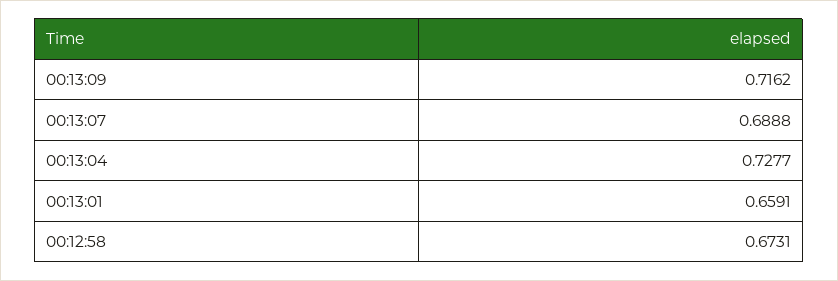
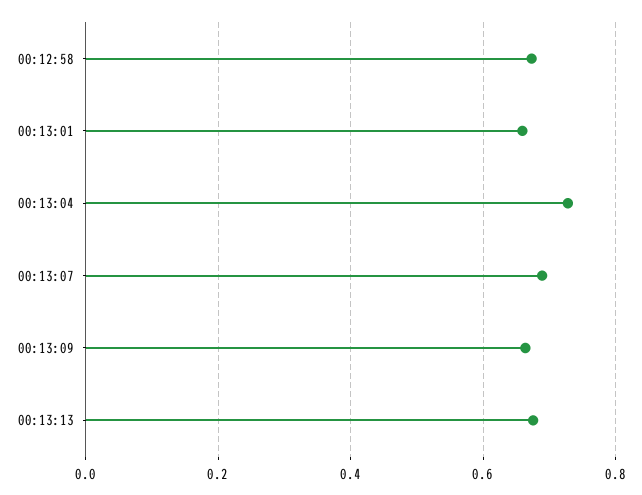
00:13:09: 0.7162 -> 0.66
00:13:13: none -> 0.68

